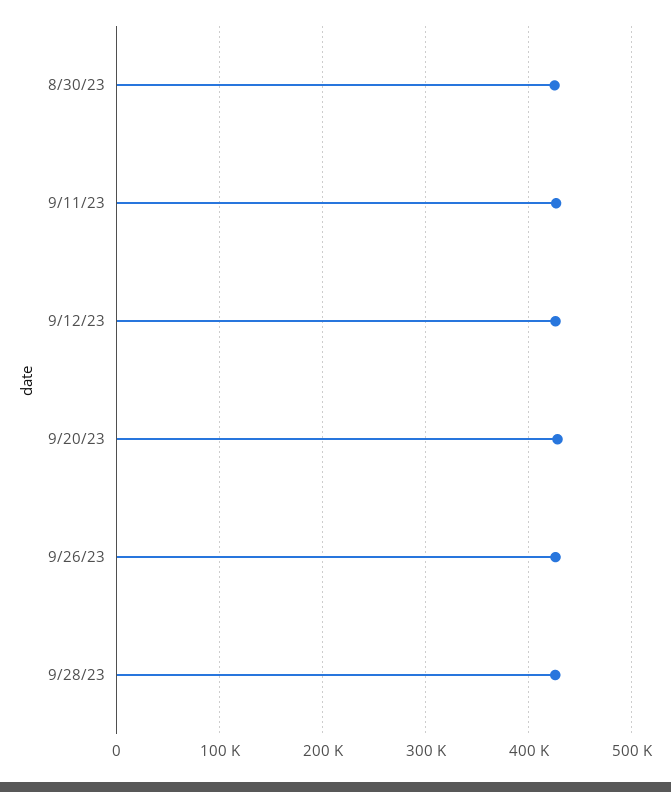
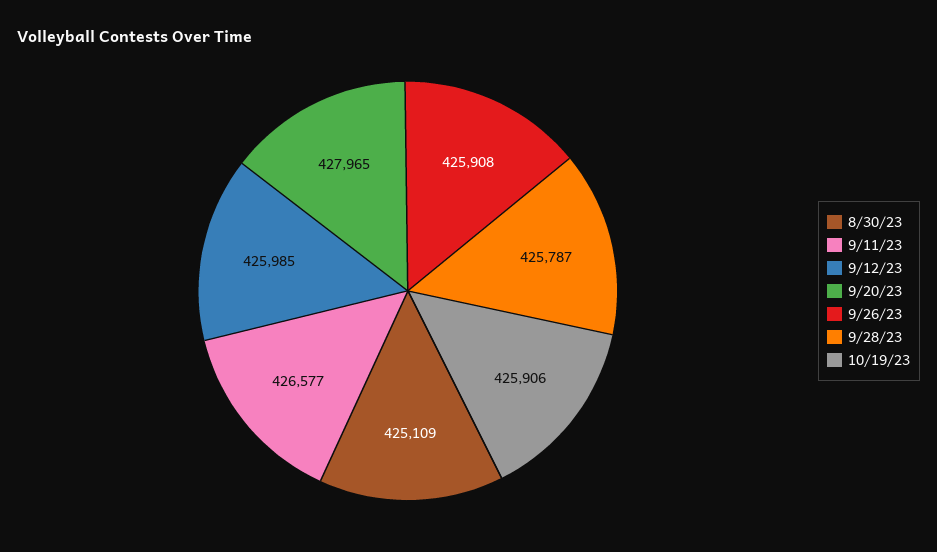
10/19/23: none -> 425906

